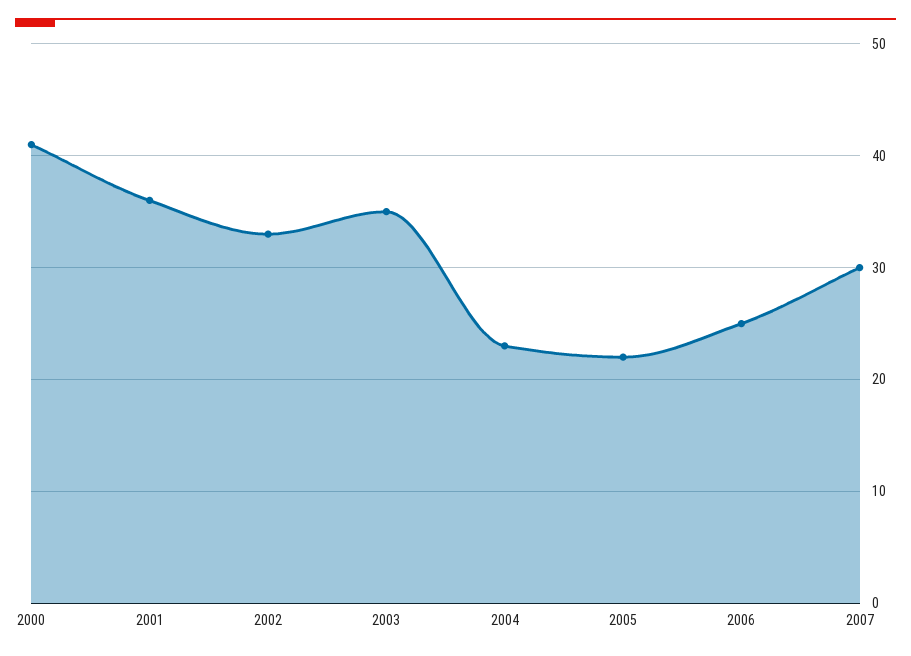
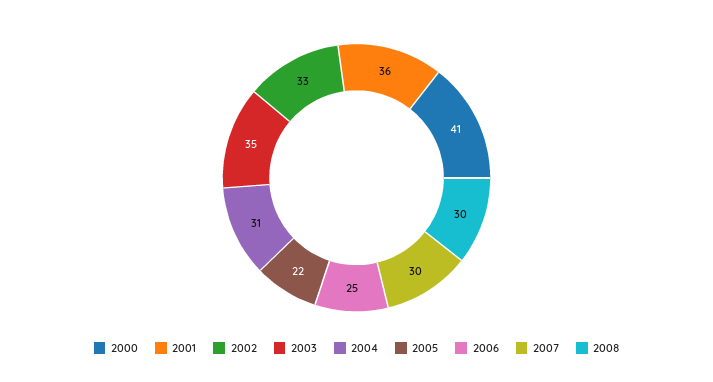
2004: 23 -> 31
2008: none -> 30

